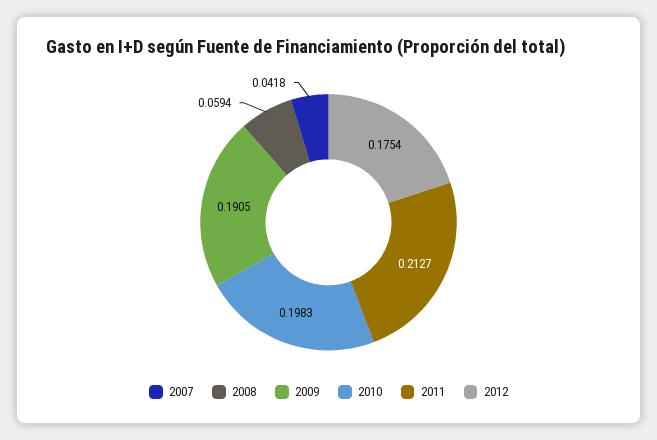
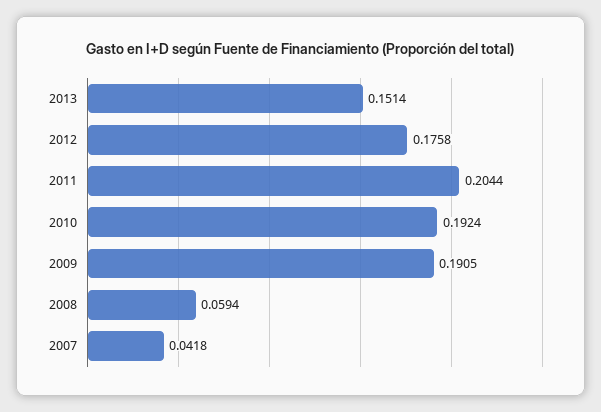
2010: 0.1983 -> 0.1924
2011: 0.2127 -> 0.2044
2012: 0.1754 -> 0.1758
2013: none -> 0.1514

